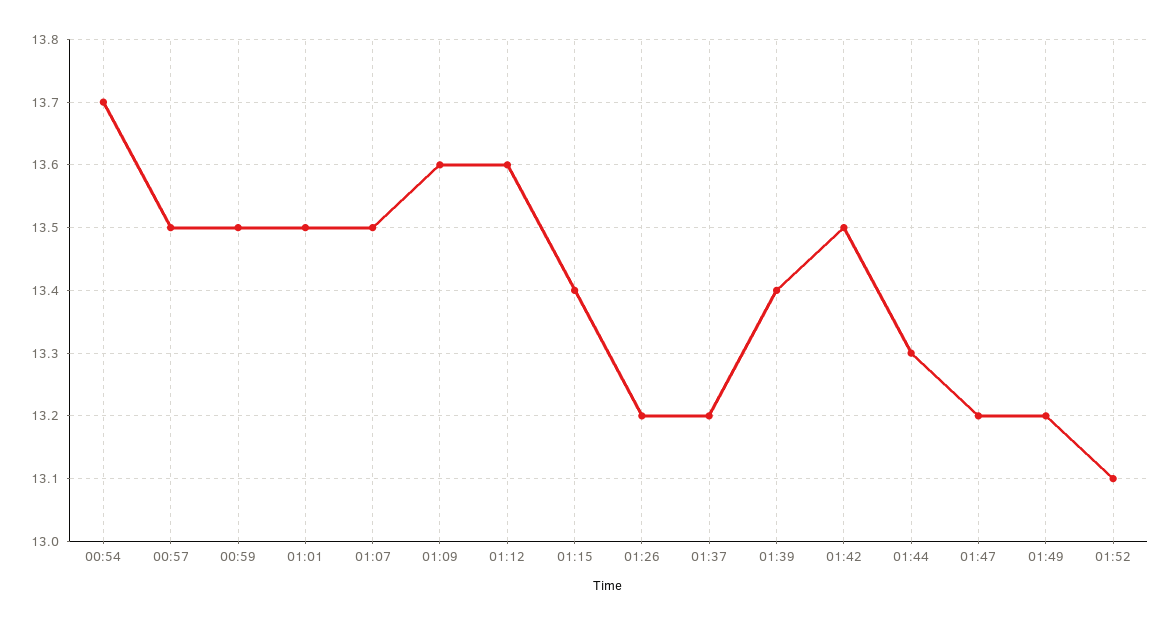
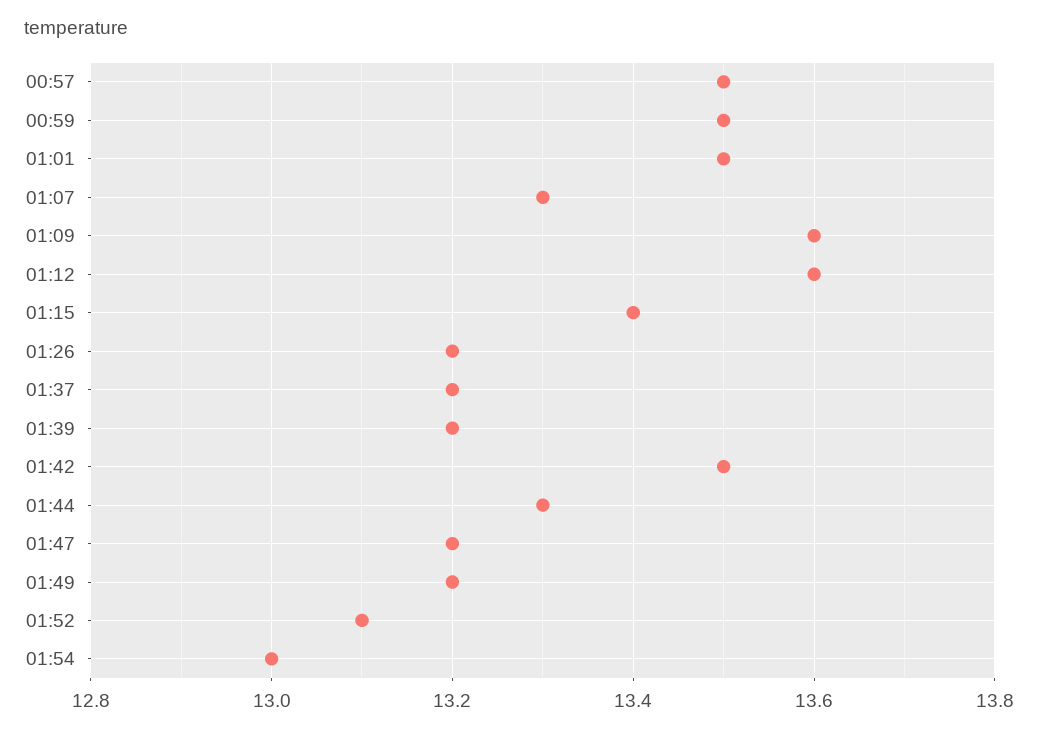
00:54: 13.7 -> none
01:07: 13.5 -> 13.3
01:39: 13.4 -> 13.2
01:54: none -> 13

